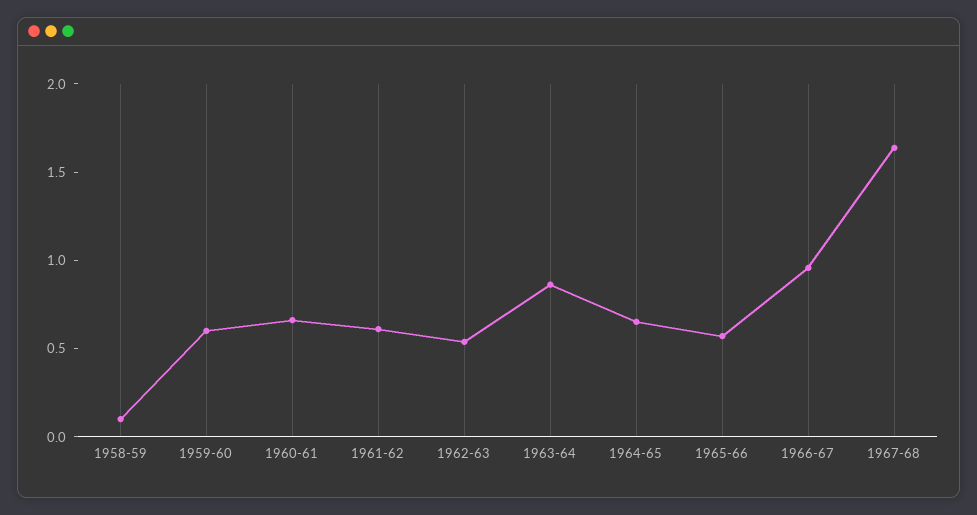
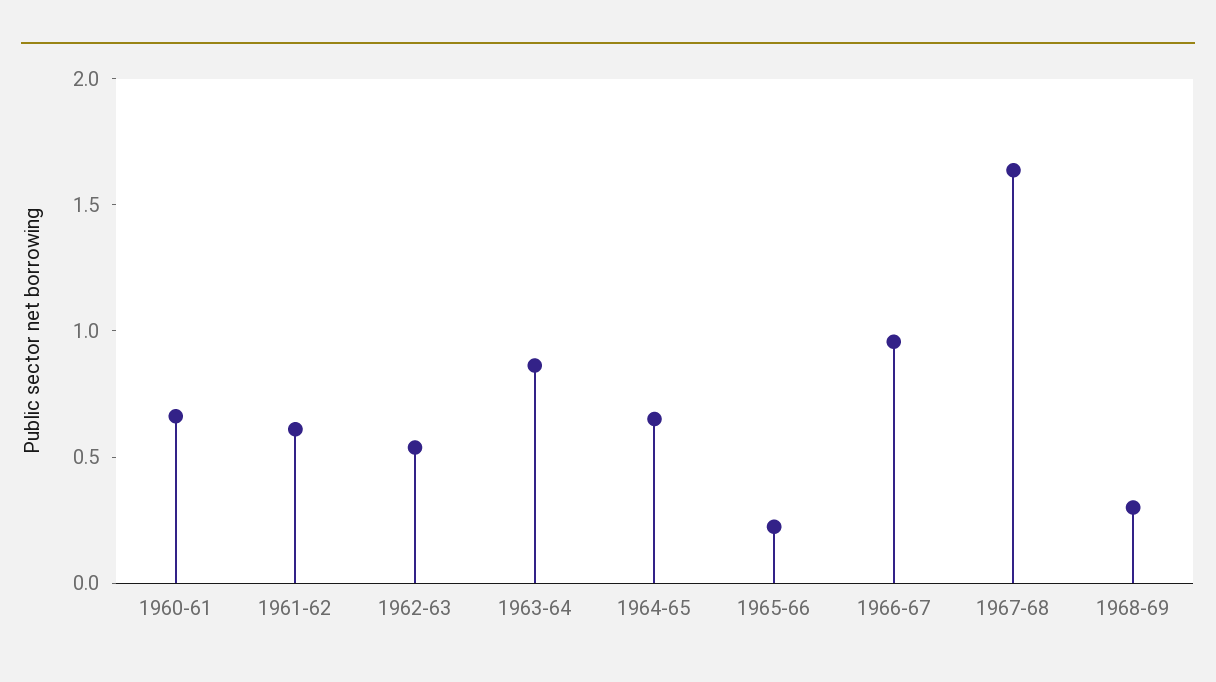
1958-59: 0.1 -> none
1959-60: 0.6 -> none
1965-66: 0.6 -> 0.2
1968-69: none -> 0.3

